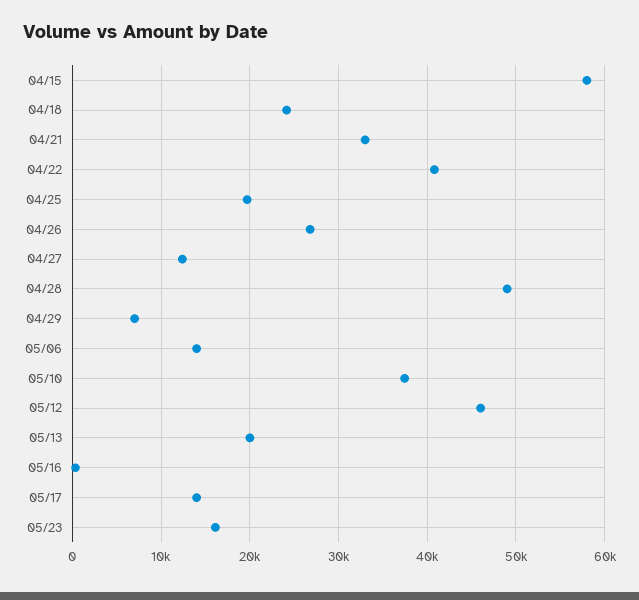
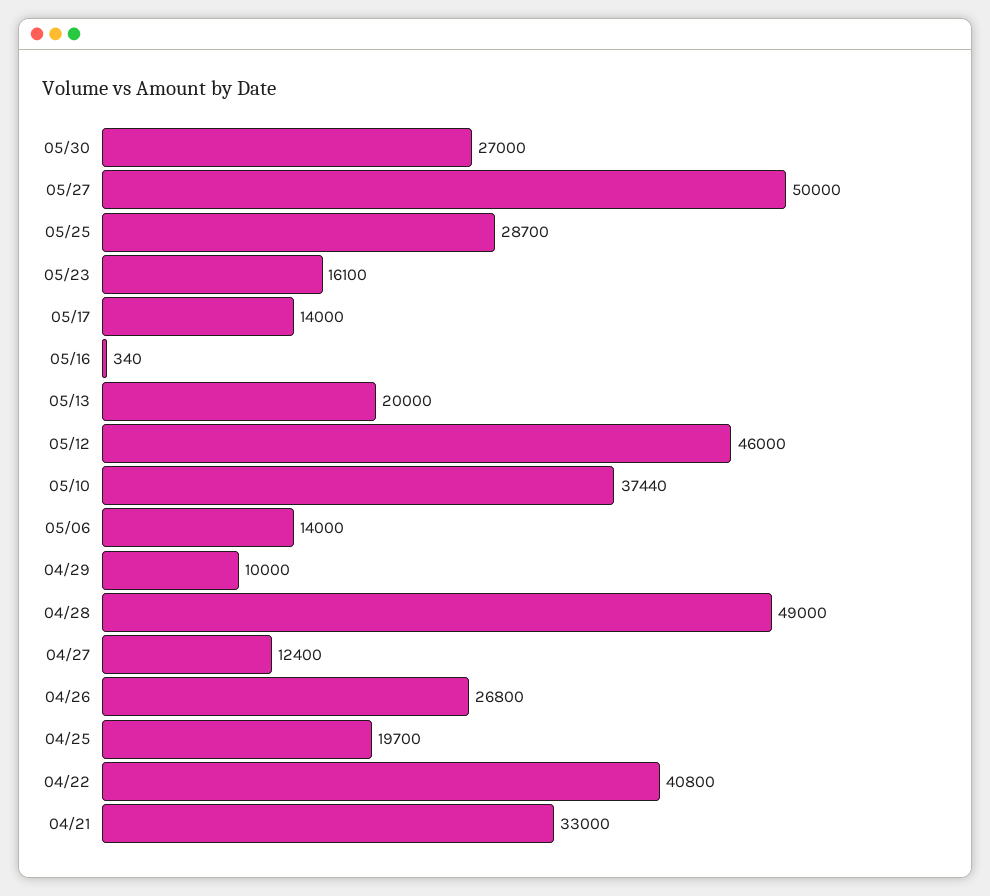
04/15: 58000 -> none
04/18: 24000 -> none
04/29: 7000 -> 10000
05/30: none -> 27000
05/27: none -> 50000
05/25: none -> 28700

